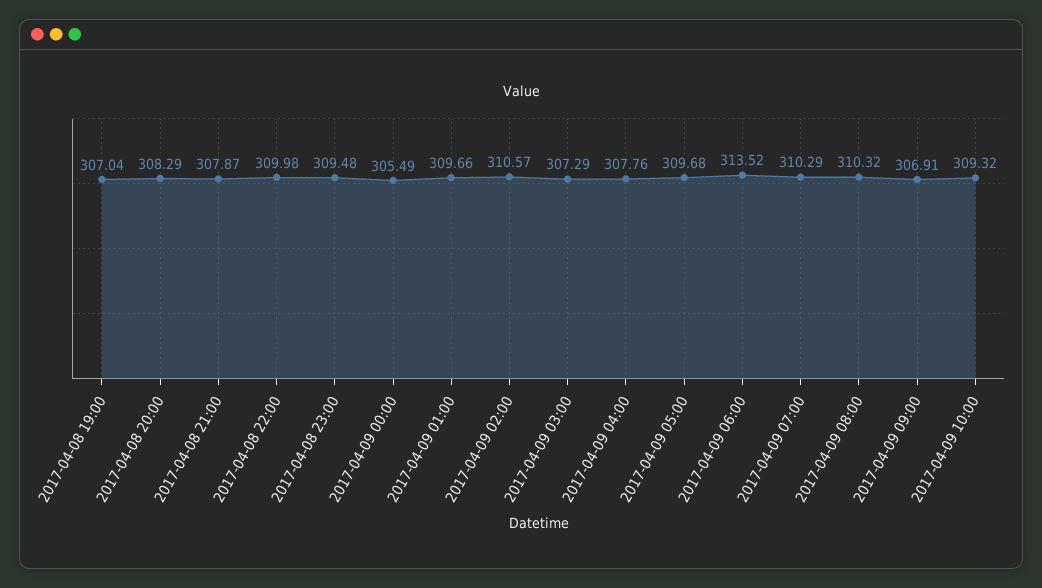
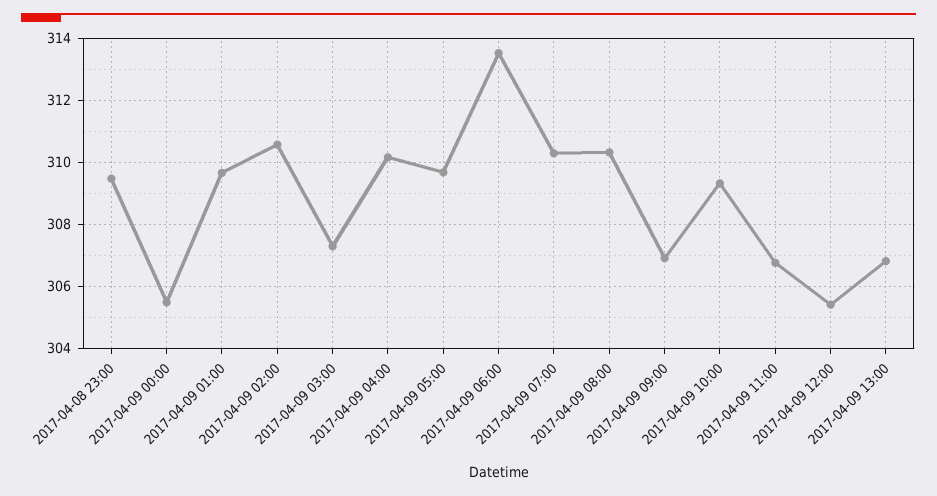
2017-04-08 19:00: 307.04 -> none
2017-04-08 20:00: 308.29 -> none
2017-04-08 21:00: 307.87 -> none
2017-04-08 22:00: 309.98 -> none
2017-04-09 04:00: 307.76 -> 310.2
2017-04-09 11:00: none -> 306.8
2017-04-09 12:00: none -> 305.4
2017-04-09 13:00: none -> 306.8

